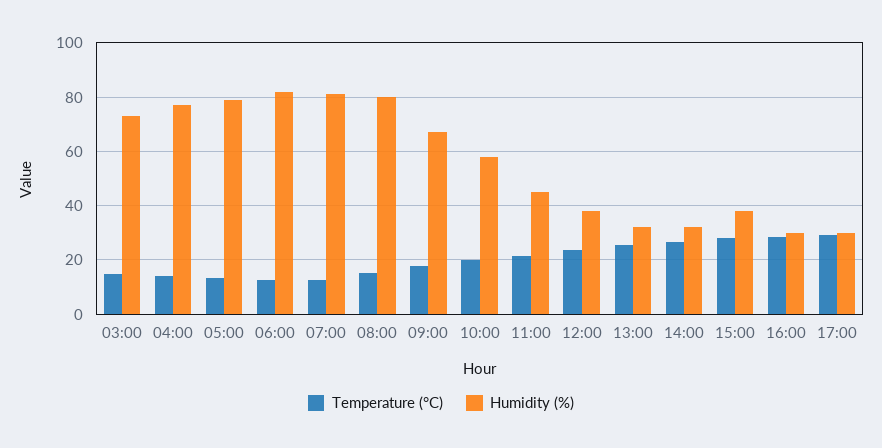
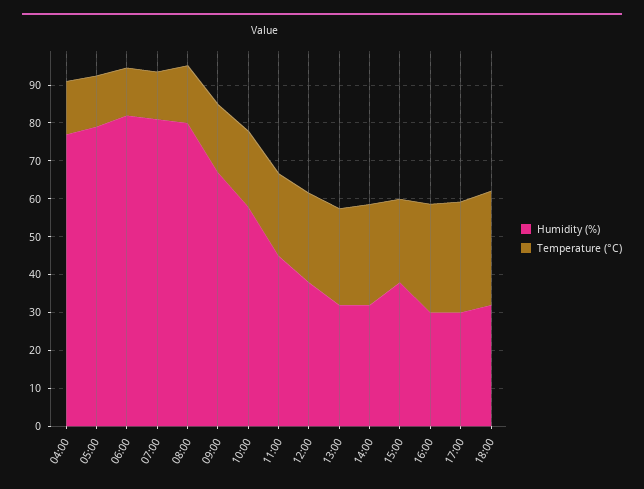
Temperature (°C), 03:00: 15 -> none
Humidity (%), 03:00: 72.5 -> none
Temperature (°C), 15:00: 27.5 -> 22.5
Humidity (%), 18:00: none -> 32.5
Temperature (°C), 18:00: none -> 30

